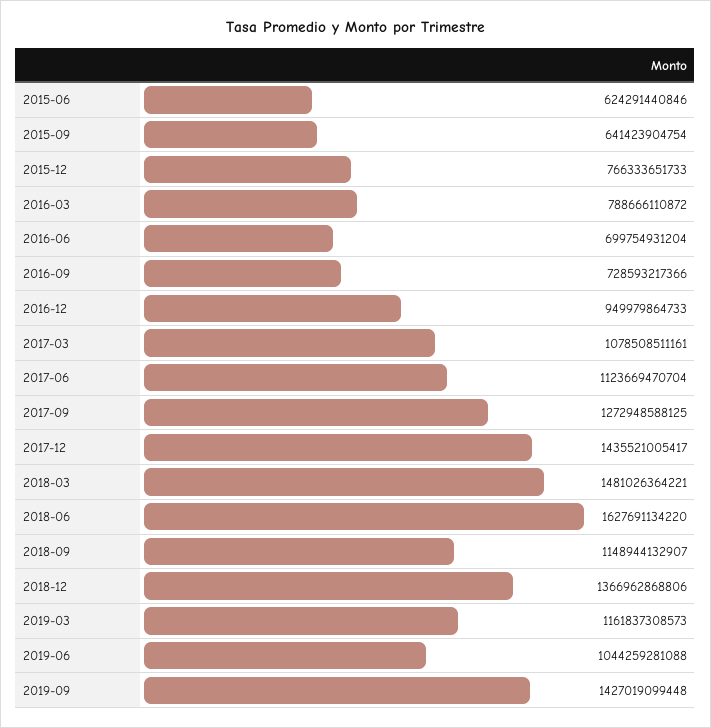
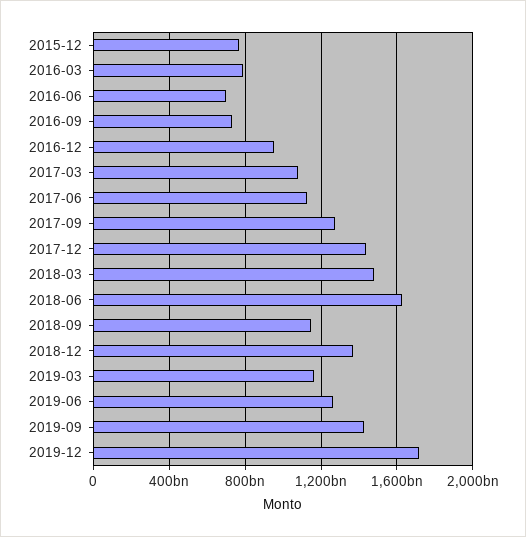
2015-06: 624291440846 -> none
2015-09: 641423904754 -> none
2019-06: 1044259281088 -> 1250000000000
2019-12: none -> 1700000000000

